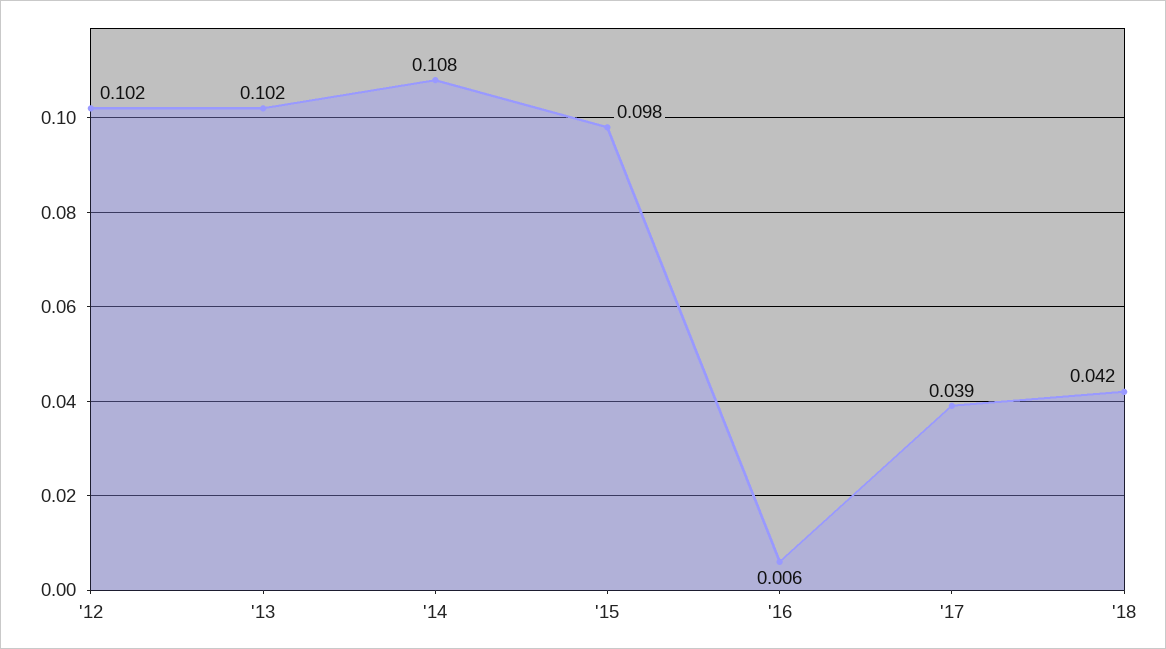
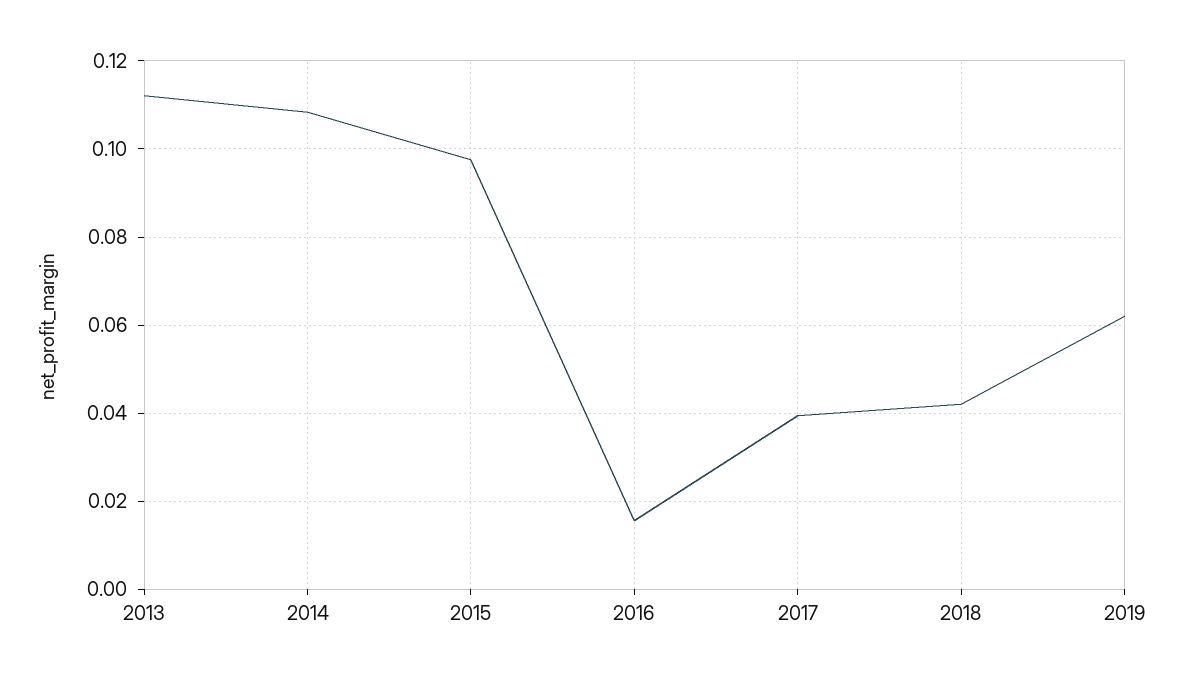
'12: 0.102 -> none
'13: 0.102 -> 0.112
'16: 0.006 -> 0.016
2019: none -> 0.062

